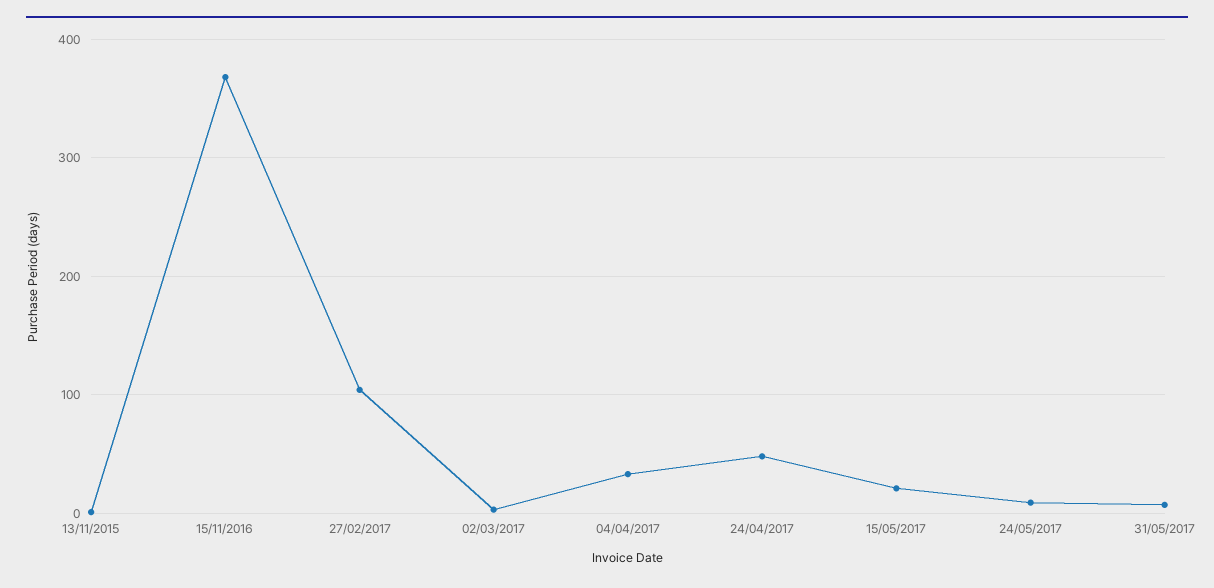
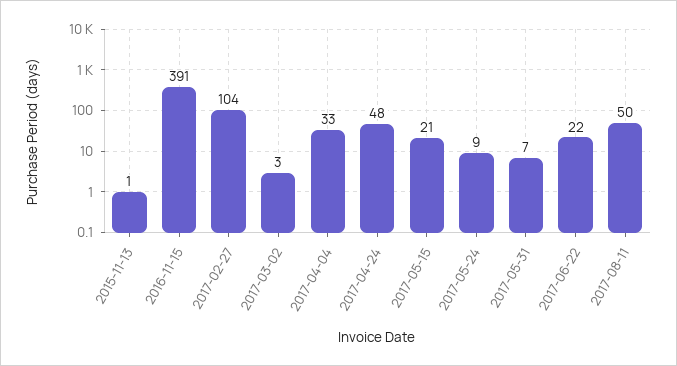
15/11/2016: 370 -> 391
2017-06-22: none -> 22
2017-08-11: none -> 50

